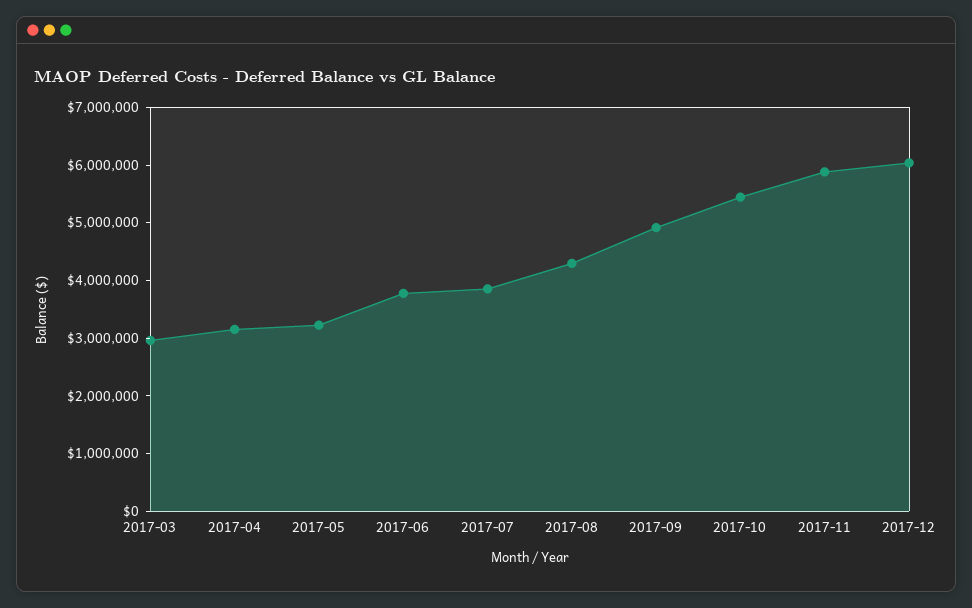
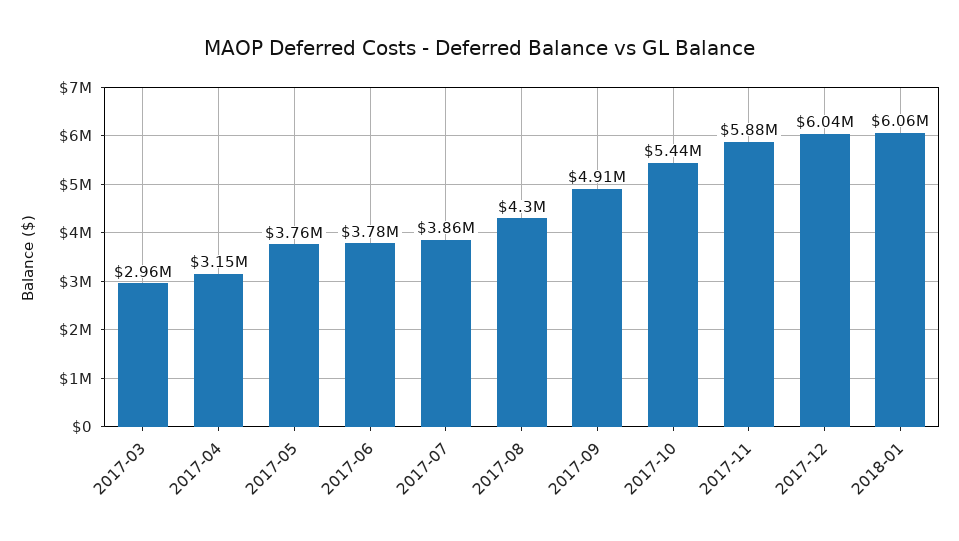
2017-05: 3200000 -> 3760000
2018-01: none -> 6060000

